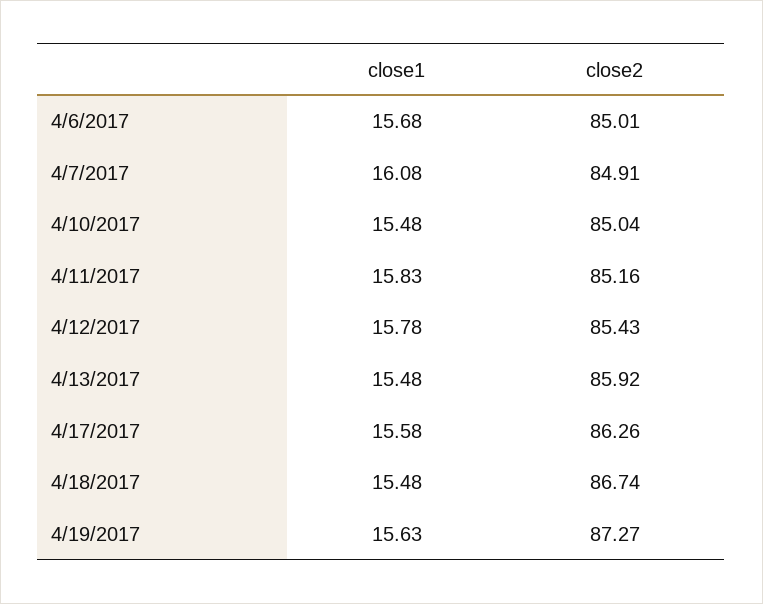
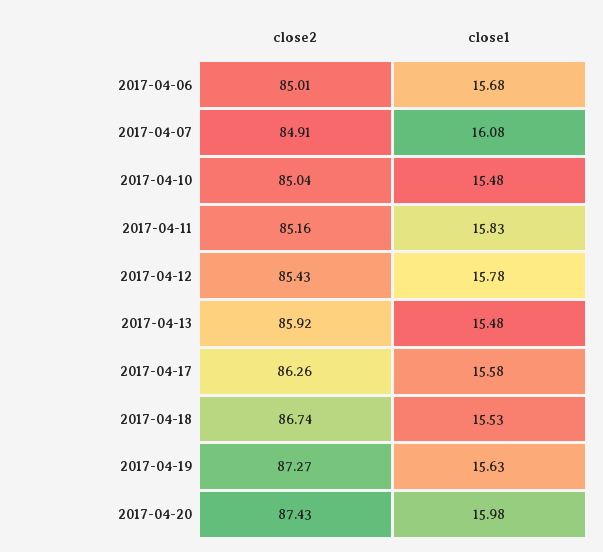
close1, 4/18/2017: 15.48 -> 15.53
close2, 2017-04-20: none -> 87.43
close1, 2017-04-20: none -> 15.98

